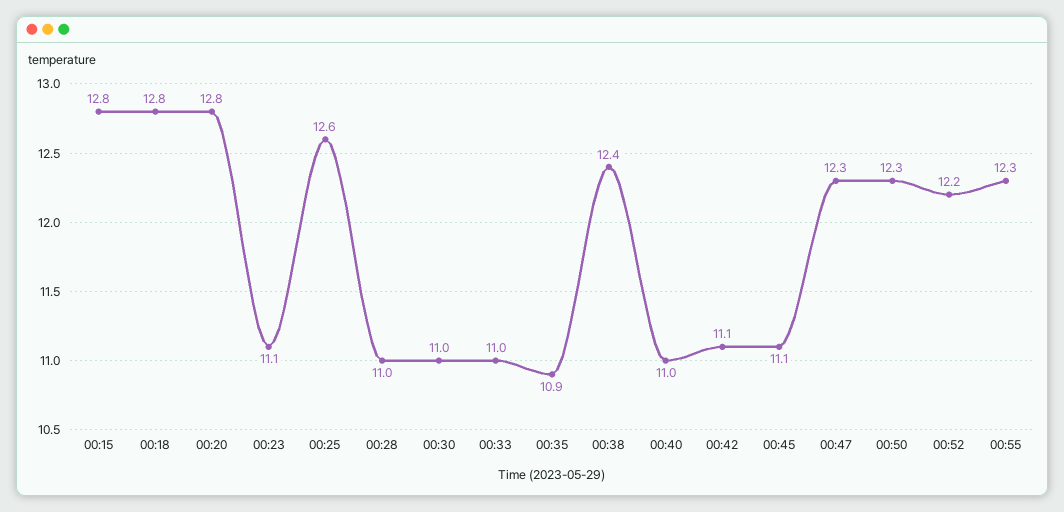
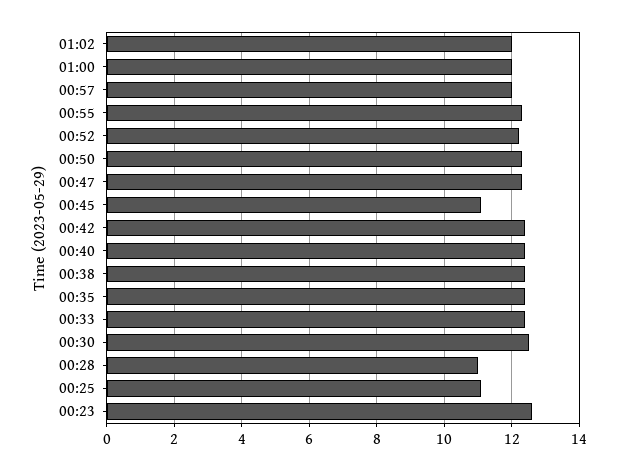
00:15: 12.8 -> none
00:18: 12.8 -> none
00:20: 12.8 -> none
00:23: 11.1 -> 12.5
00:25: 12.6 -> 11
00:30: 11 -> 12.5
00:33: 11 -> 12.5
00:35: 10.9 -> 12.5
00:40: 11 -> 12.5
00:42: 11.1 -> 12.5
01:02: none -> 12
01:00: none -> 12
00:57: none -> 12

